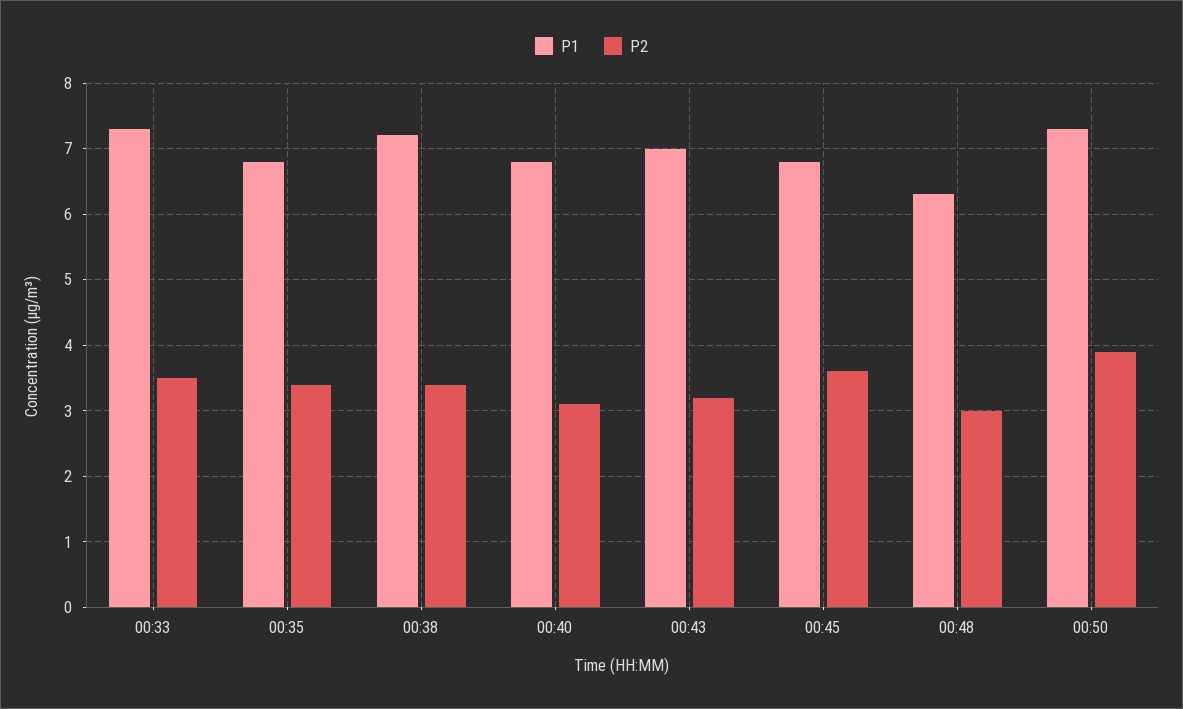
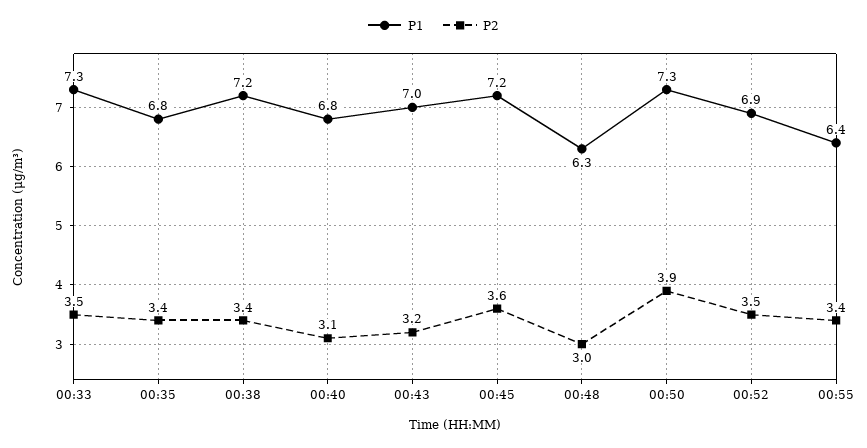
P1, 00:45: 6.8 -> 7.2
P1, 00:52: none -> 6.9
P2, 00:52: none -> 3.5
P1, 00:55: none -> 6.4
P2, 00:55: none -> 3.4

